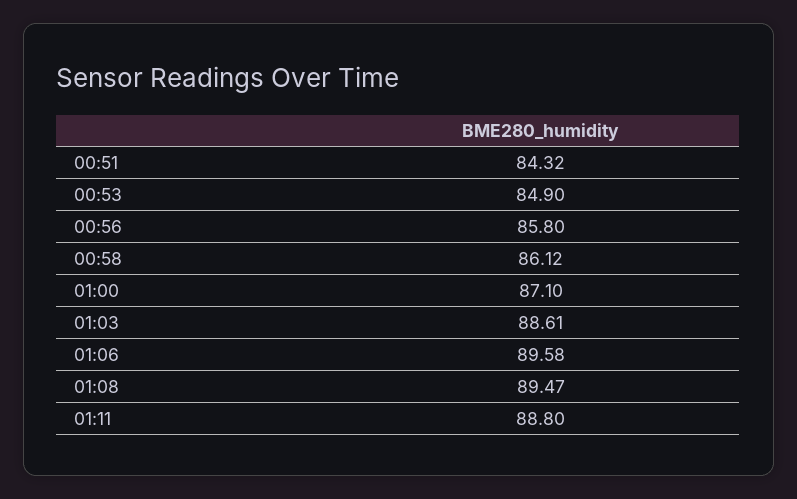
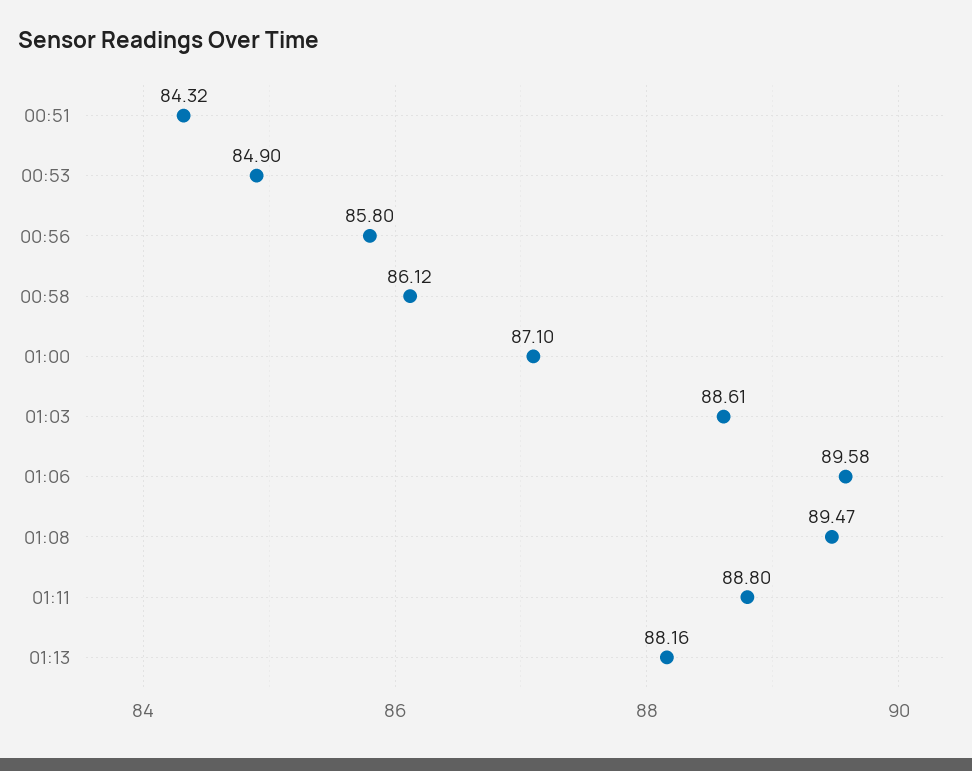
01:13: none -> 88.16

